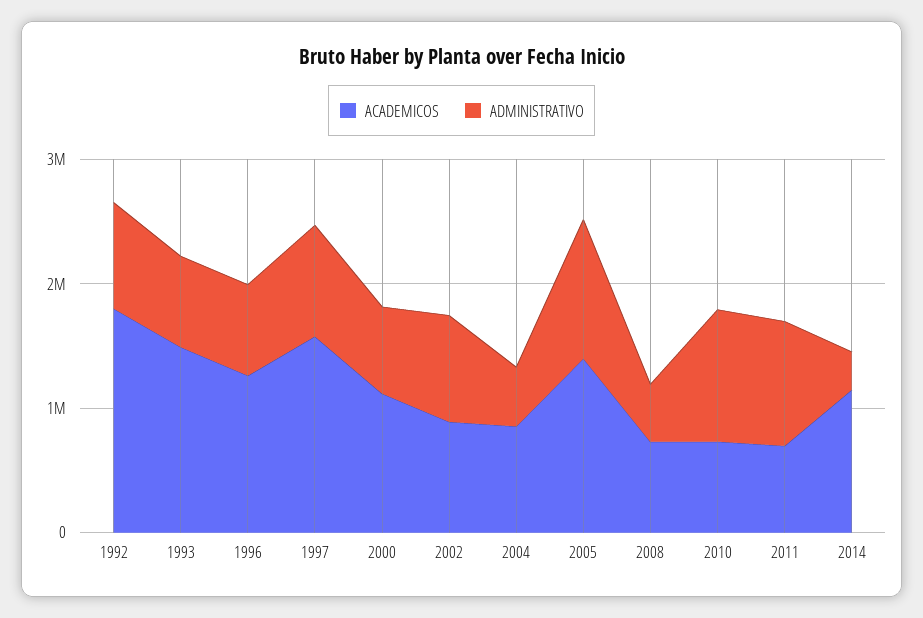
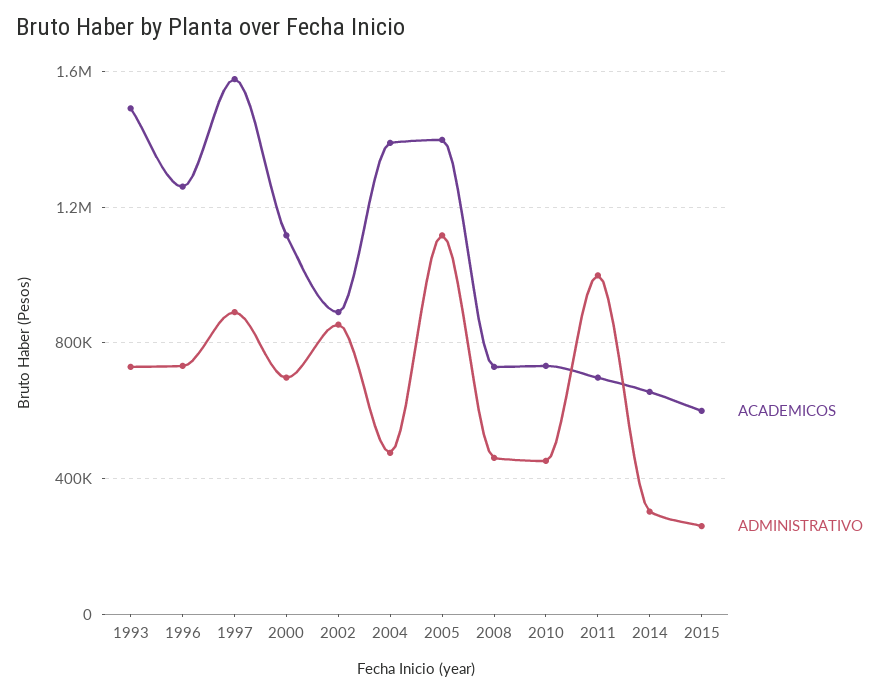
ACADEMICOS, 1992: 1800000 -> none
ADMINISTRATIVO, 1992: 800000 -> none
ACADEMICOS, 2004: 800000 -> 1400000
ADMINISTRATIVO, 2010: 1000000 -> 450000
ACADEMICOS, 2014: 1200000 -> 650000
ACADEMICOS, 2015: none -> 600000
ADMINISTRATIVO, 2015: none -> 250000

